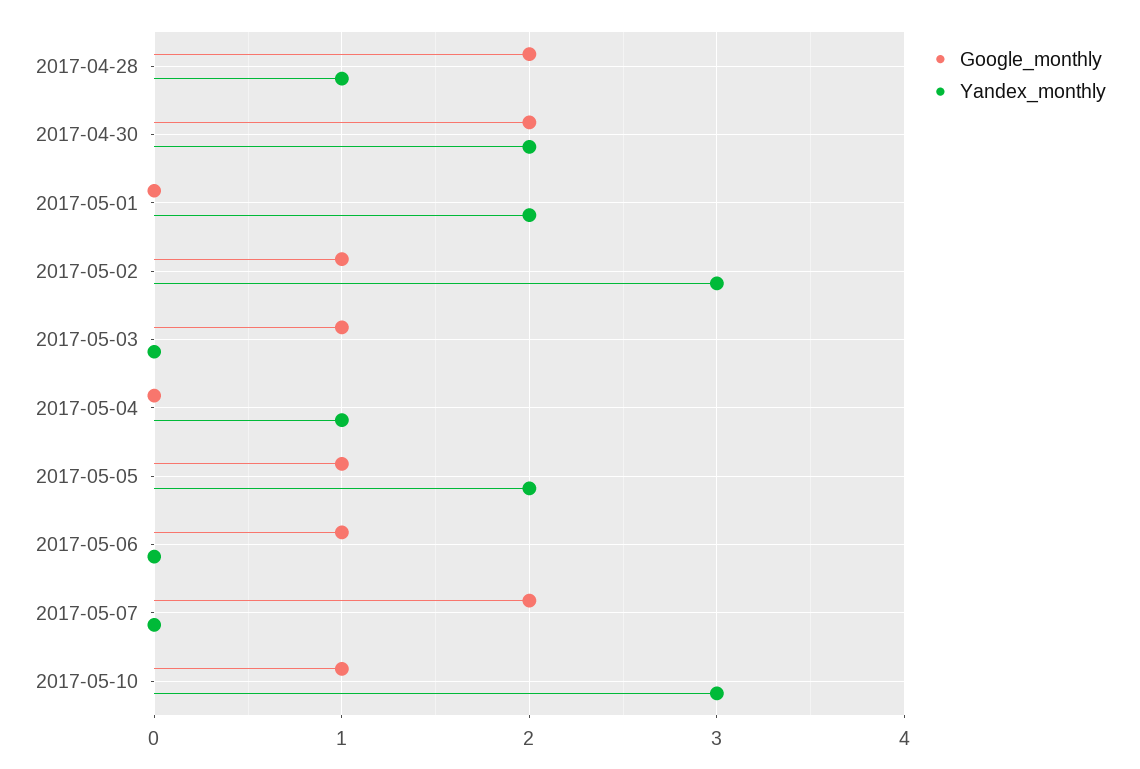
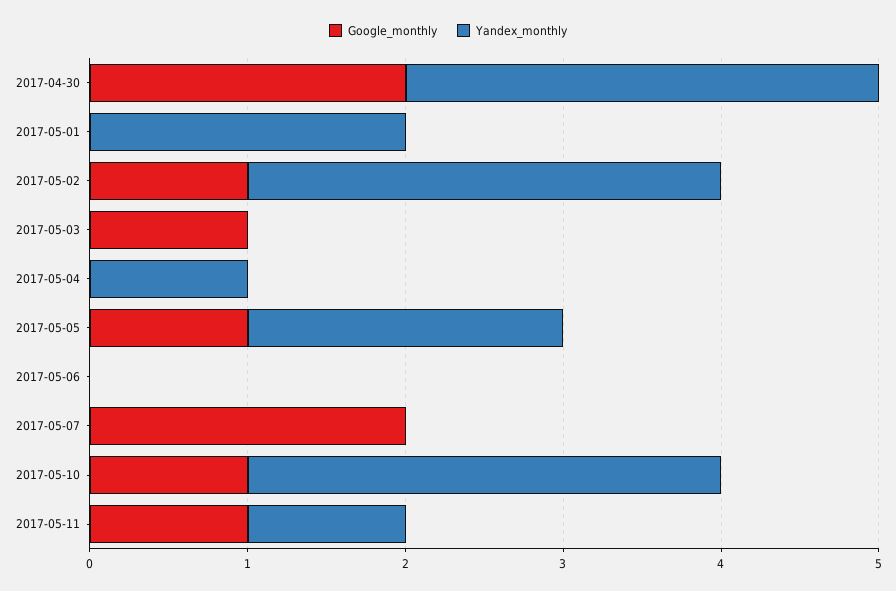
Google_monthly, 2017-04-28: 2 -> none
Yandex_monthly, 2017-04-28: 1 -> none
Yandex_monthly, 2017-04-30: 2 -> 3
Google_monthly, 2017-05-06: 1 -> 0
Google_monthly, 2017-05-11: none -> 1
Yandex_monthly, 2017-05-11: none -> 1

